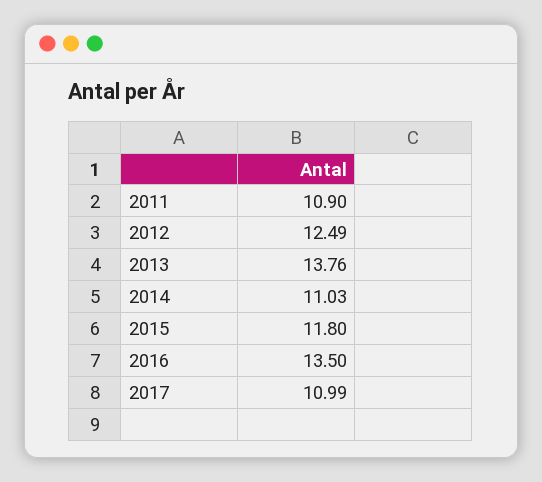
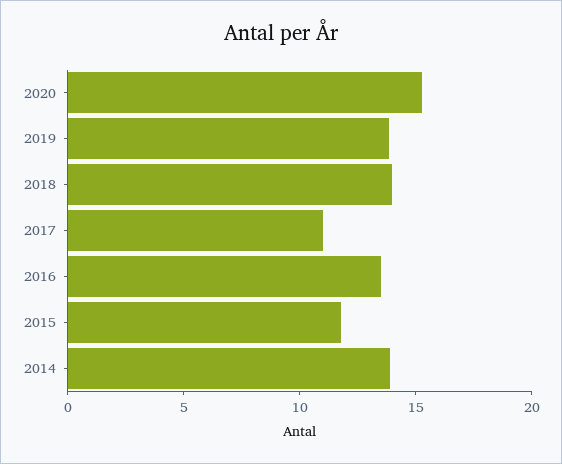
2011: 10.9 -> none
2012: 12.49 -> none
2013: 13.76 -> none
2014: 11.03 -> 14
2020: none -> 15
2019: none -> 14
2018: none -> 14

